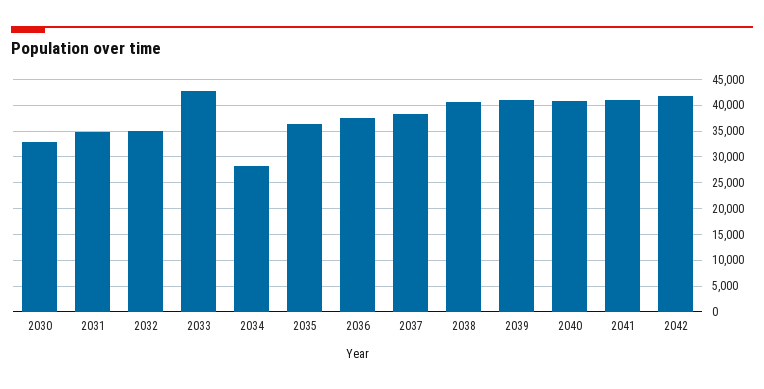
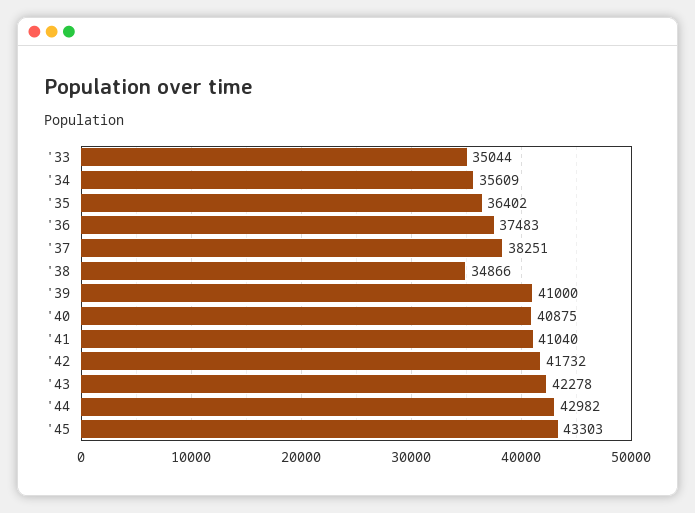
2030: 32500 -> none
2031: 35000 -> none
2032: 35000 -> none
2033: 42500 -> 35044
2034: 27500 -> 35609
2038: 40000 -> 34866
'43: none -> 42278
'44: none -> 42982
'45: none -> 43303

